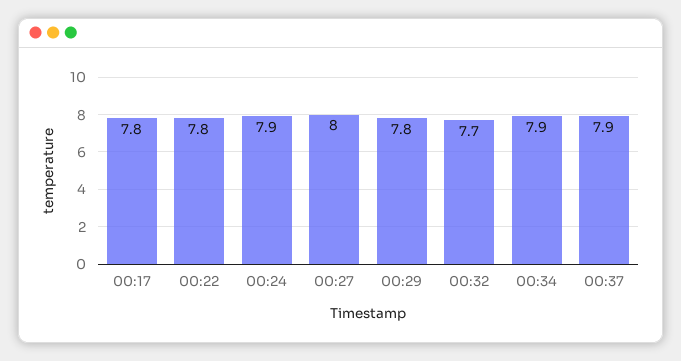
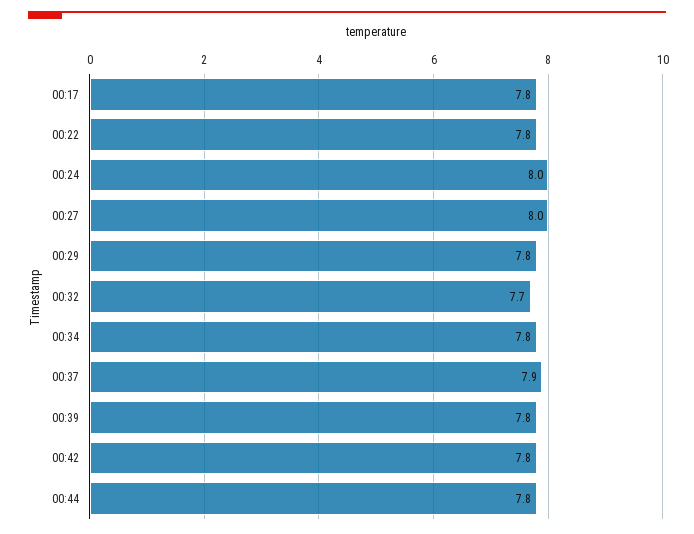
00:24: 7.9 -> 8
00:34: 7.9 -> 7.8
00:39: none -> 7.8
00:42: none -> 7.8
00:44: none -> 7.8

